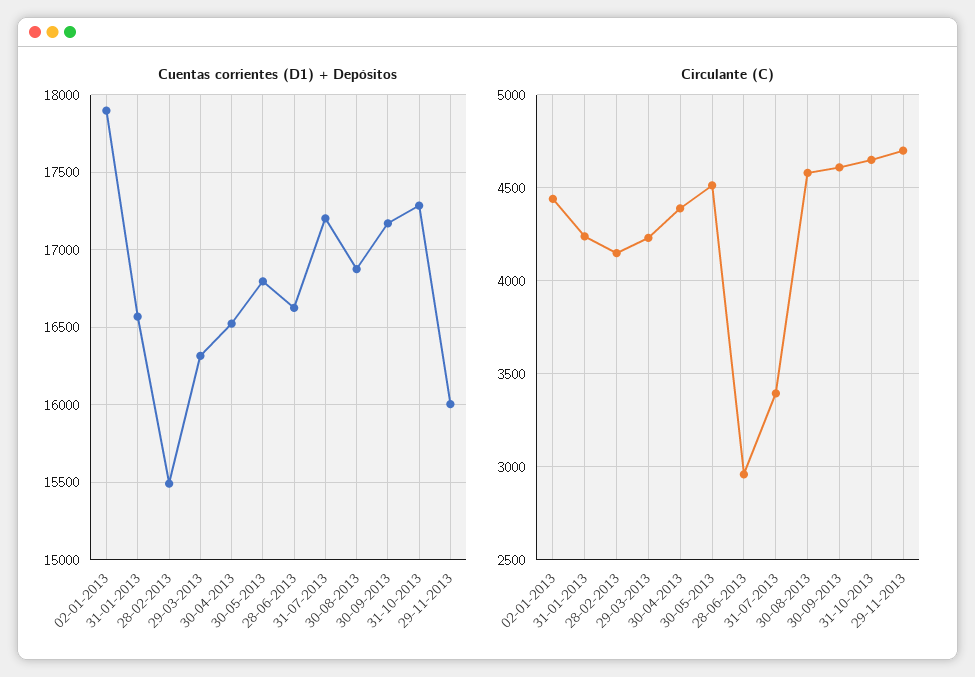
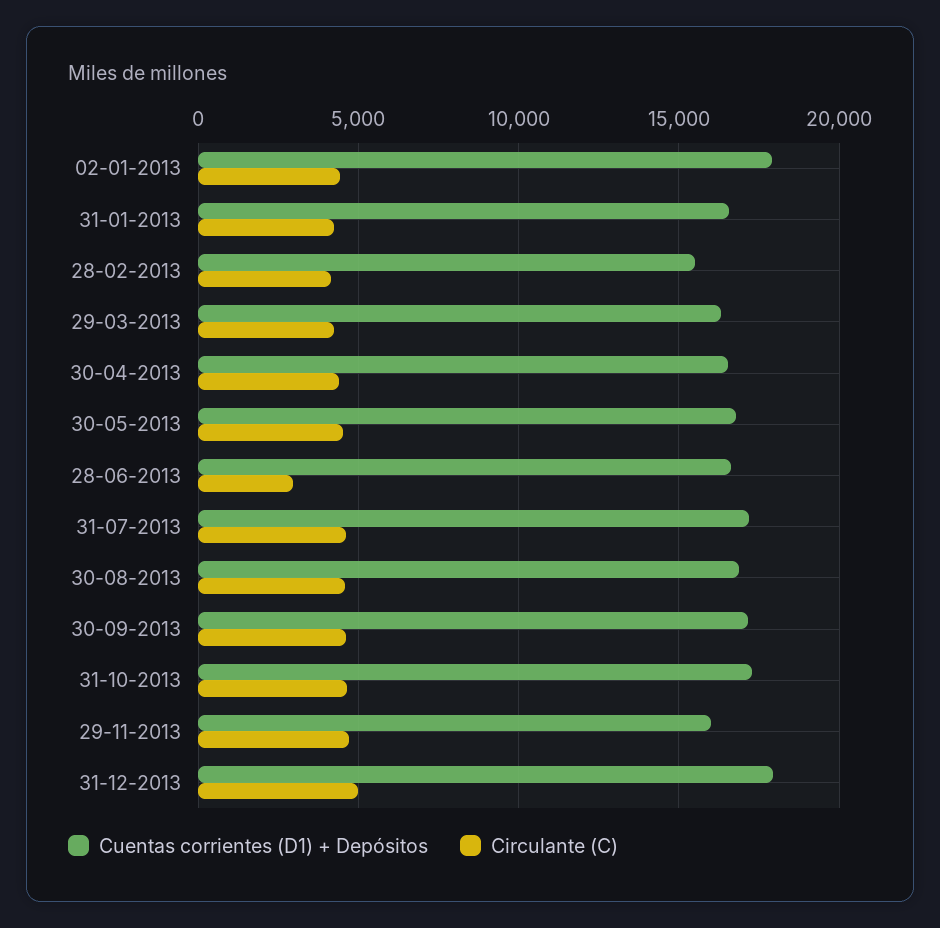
Circulante (C), 31-07-2013: 3400 -> 4500
Cuentas corrientes (D1) + Depósitos, 31-12-2013: none -> 18000
Circulante (C), 31-12-2013: none -> 5000

